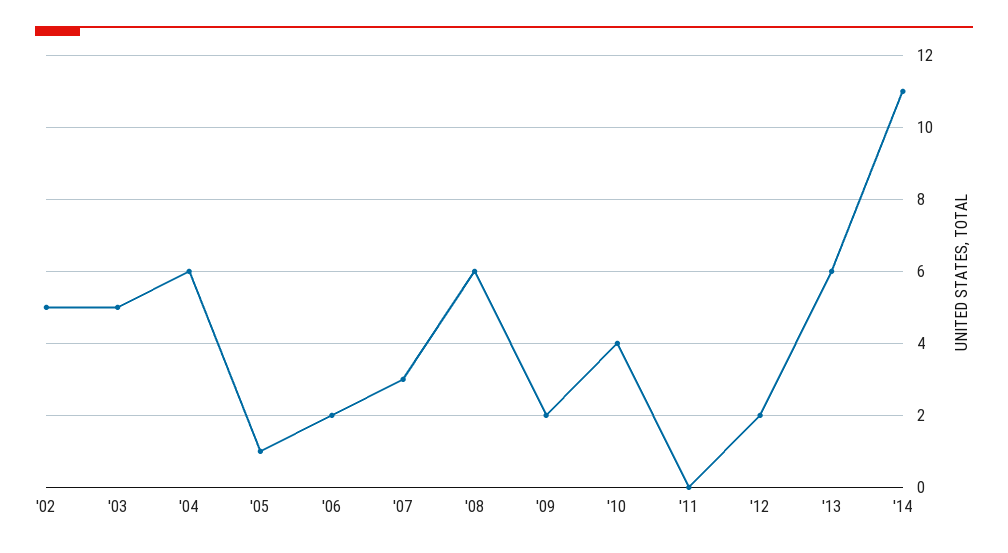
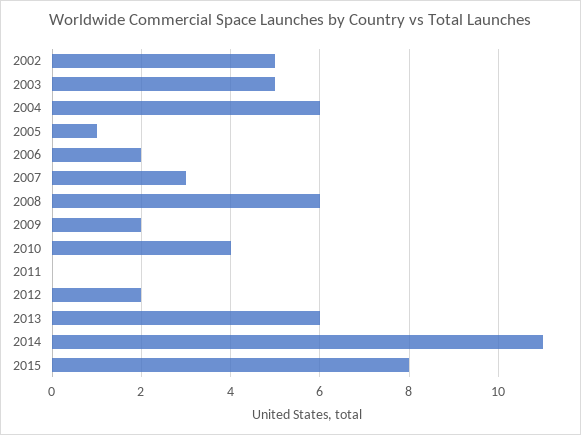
2015: none -> 8

